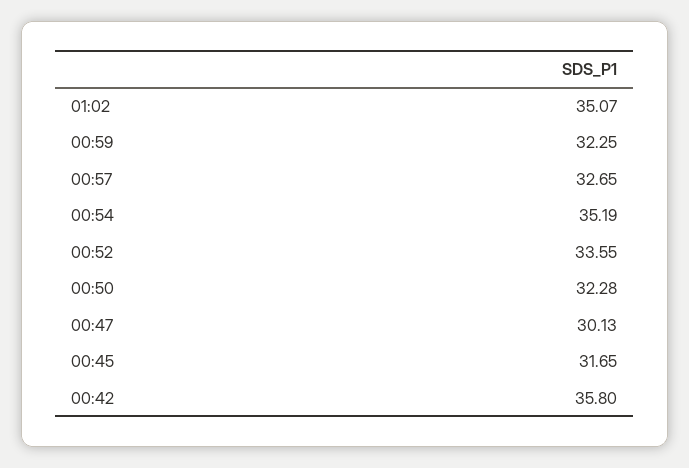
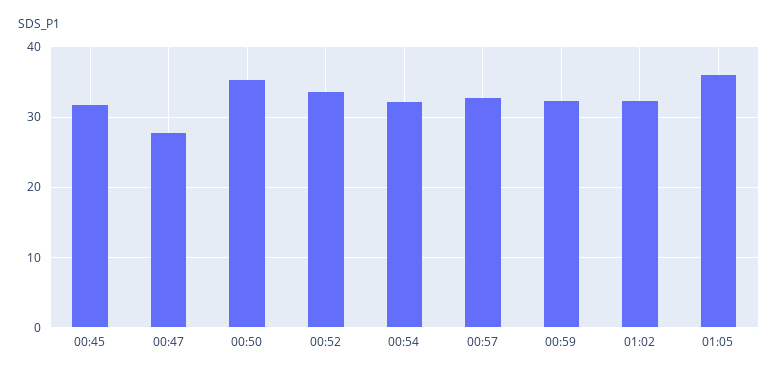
01:02: 35.07 -> 32
00:54: 35.19 -> 32
00:50: 32.28 -> 35
00:47: 30.13 -> 28
00:42: 35.8 -> none
01:05: none -> 36

